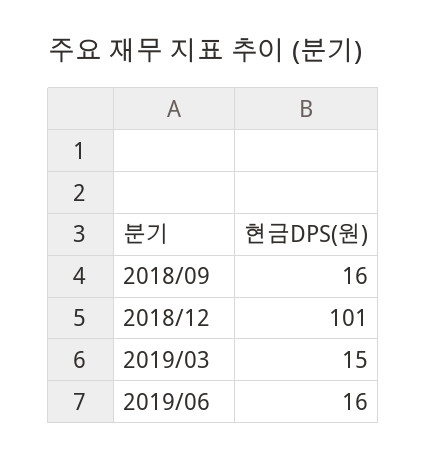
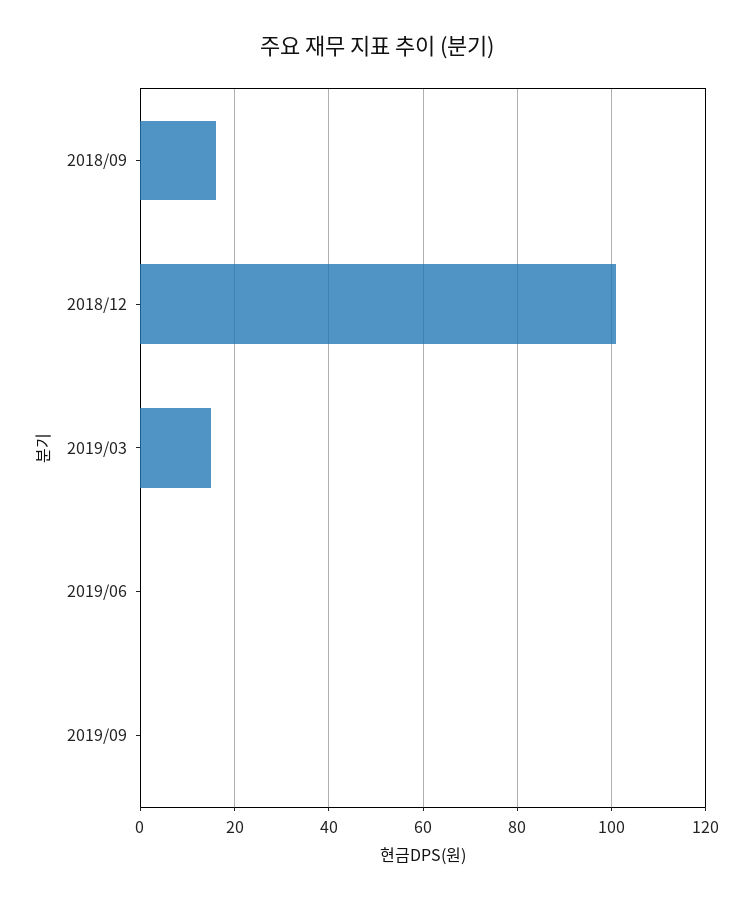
2019/06: 16 -> 0
2019/09: none -> 0

